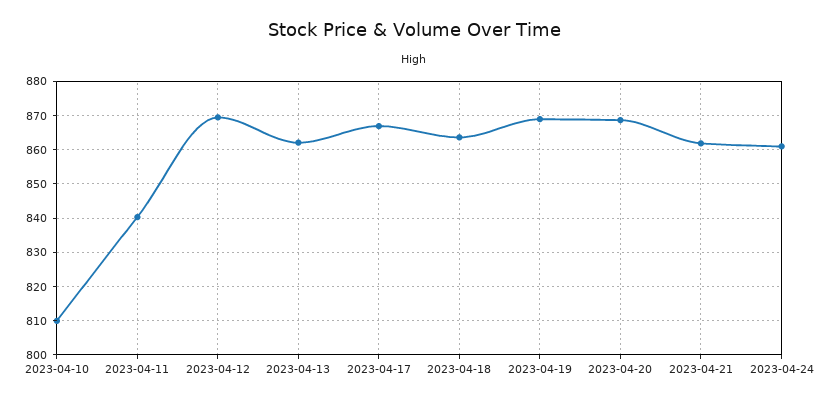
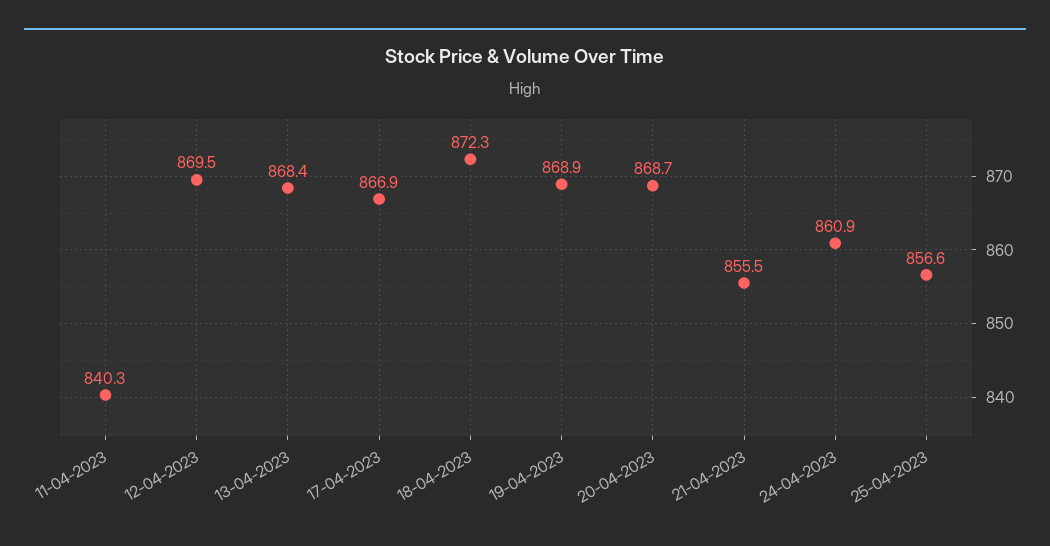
2023-04-10: 810 -> none
2023-04-13: 862 -> 868.4
2023-04-18: 864 -> 872.3
2023-04-21: 862 -> 855.5
25-04-2023: none -> 856.6

